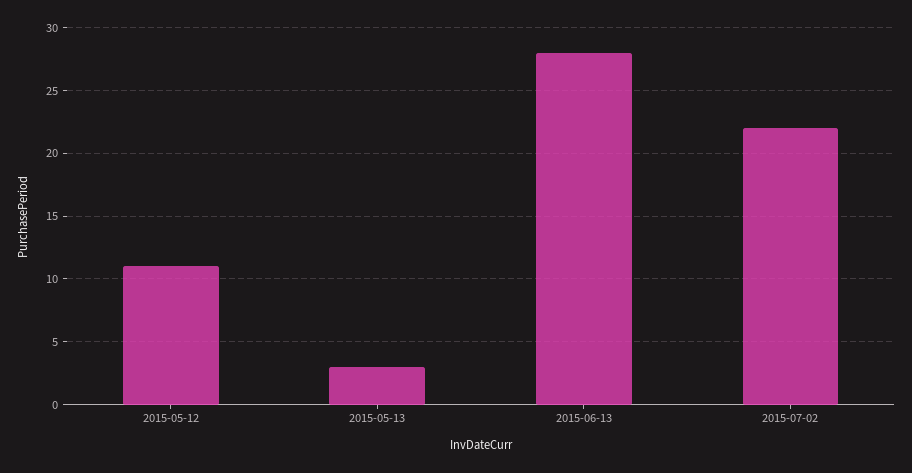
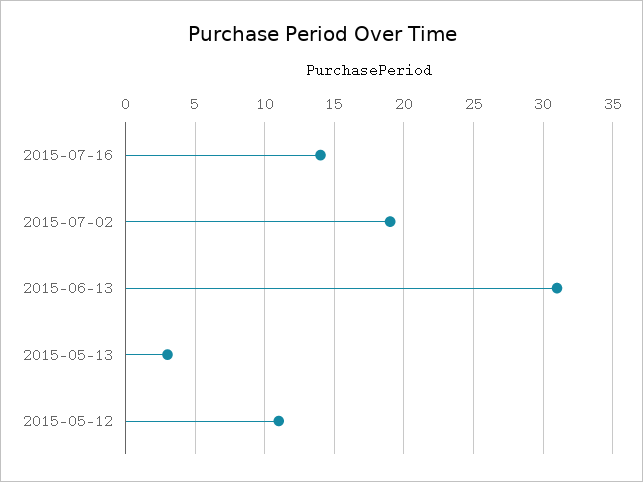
2015-06-13: 28 -> 31
2015-07-02: 22 -> 19
2015-07-16: none -> 14

